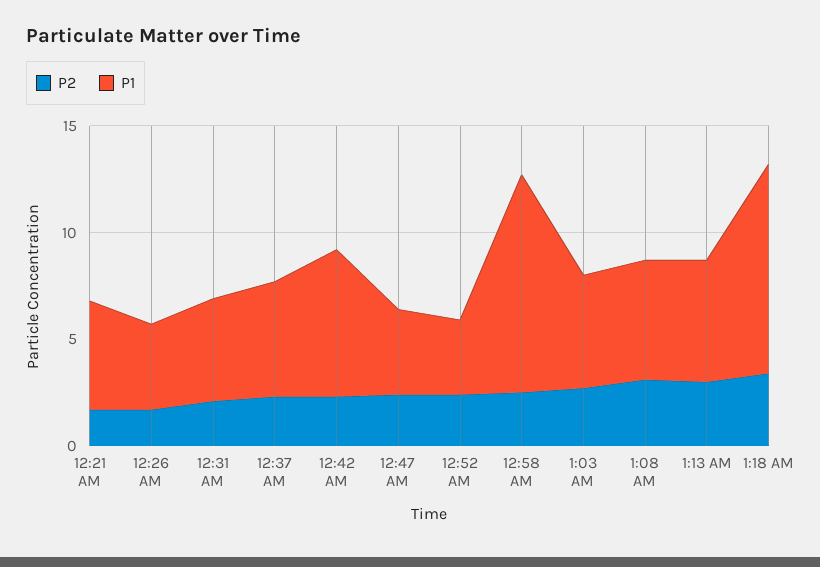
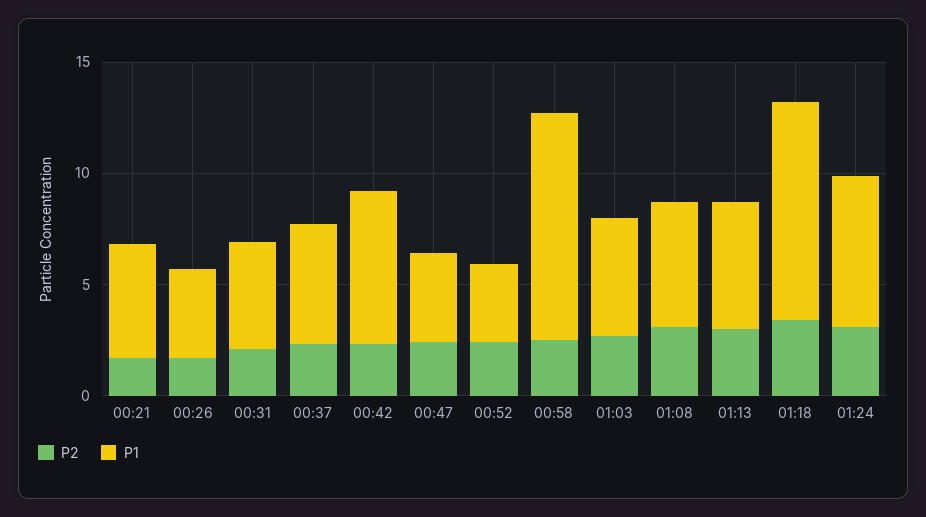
P2, 01:24: none -> 3
P1, 01:24: none -> 7

